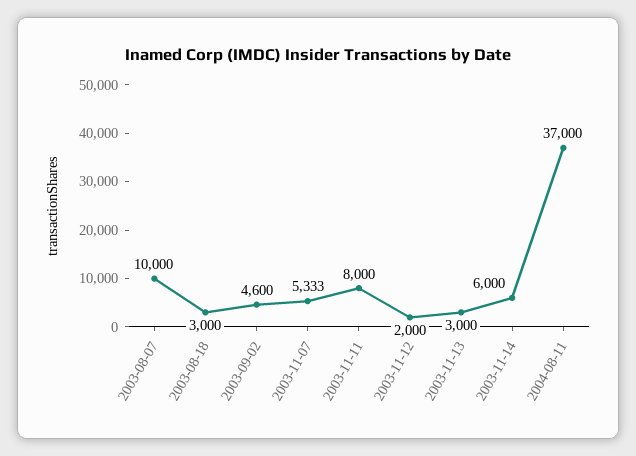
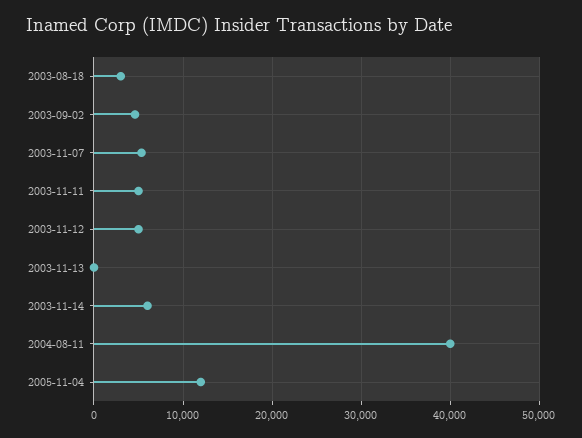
2003-08-07: 10000 -> none
2003-11-11: 8000 -> 5000
2003-11-12: 2000 -> 5000
2003-11-13: 3000 -> 0
2004-08-11: 37000 -> 40000
2005-11-04: none -> 12000

